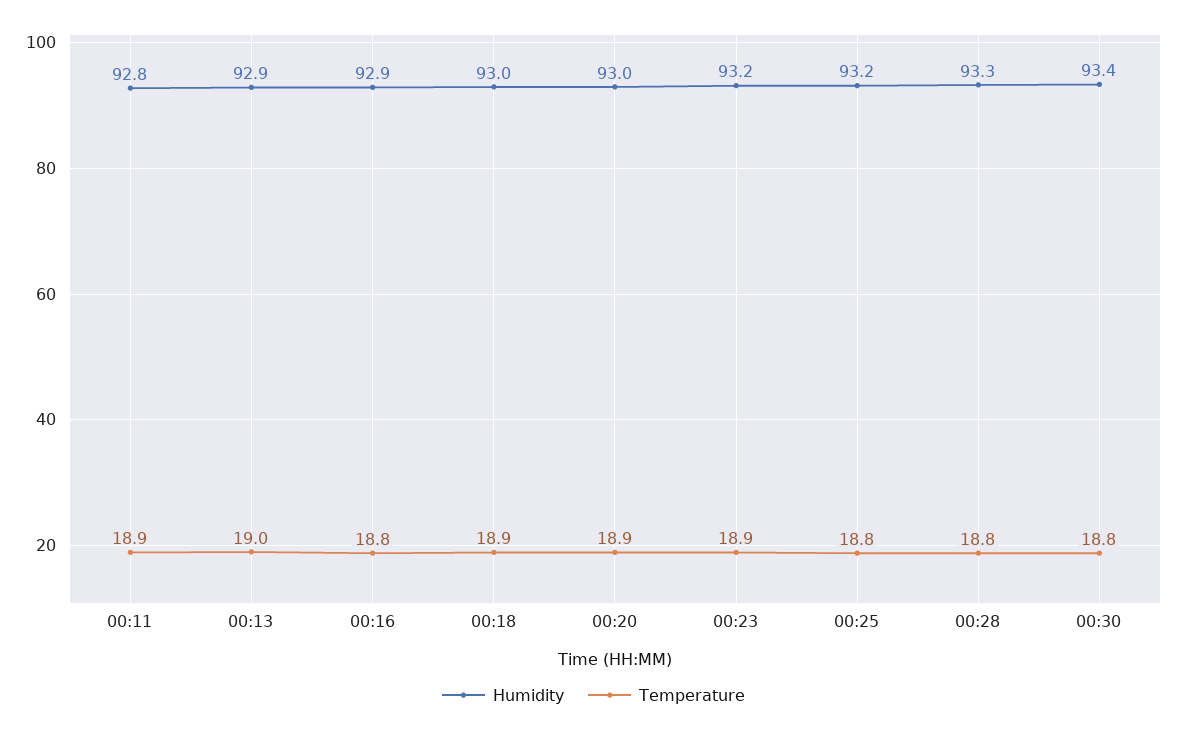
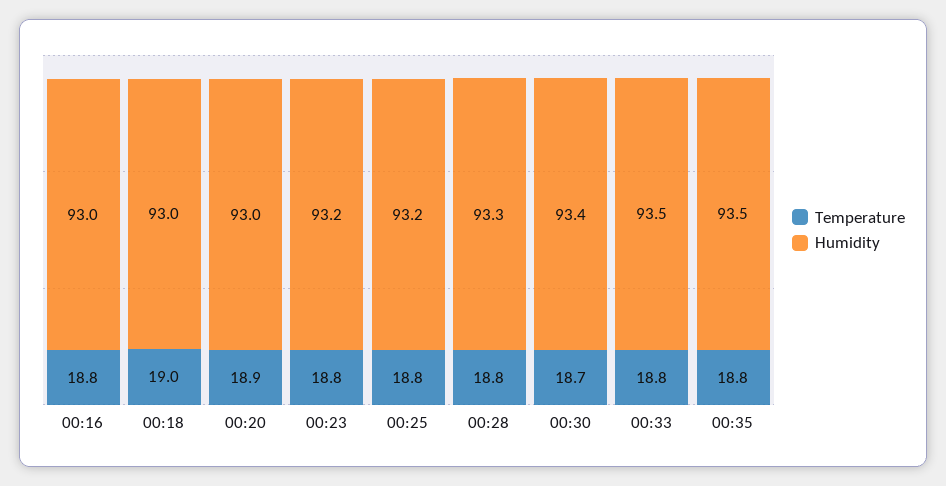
Humidity, 00:11: 92.8 -> none
Temperature, 00:11: 18.9 -> none
Humidity, 00:13: 92.9 -> none
Temperature, 00:13: 19 -> none
Humidity, 00:16: 92.9 -> 93
Temperature, 00:18: 18.9 -> 19
Temperature, 00:23: 18.9 -> 18.8
Temperature, 00:30: 18.8 -> 18.7
Temperature, 00:33: none -> 18.8
Humidity, 00:33: none -> 93.5
Temperature, 00:35: none -> 18.8
Humidity, 00:35: none -> 93.5

